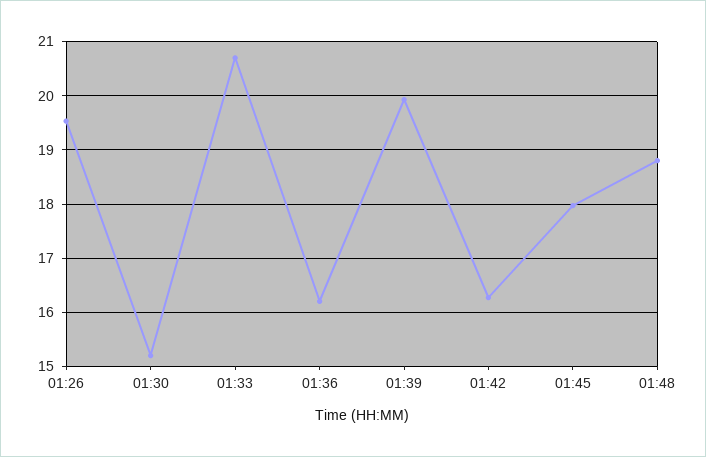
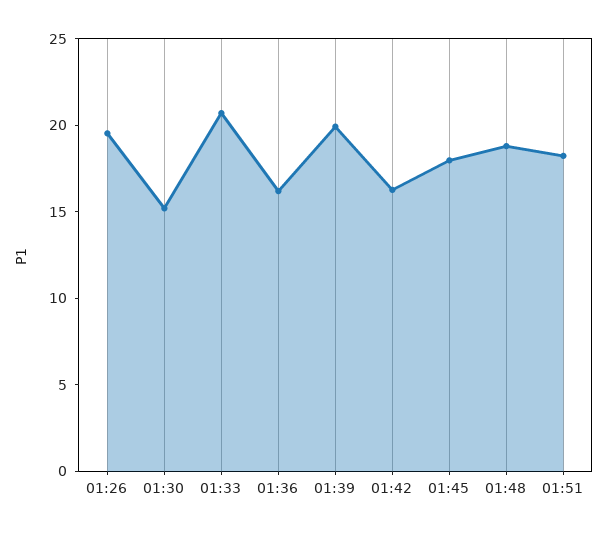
01:51: none -> 18

